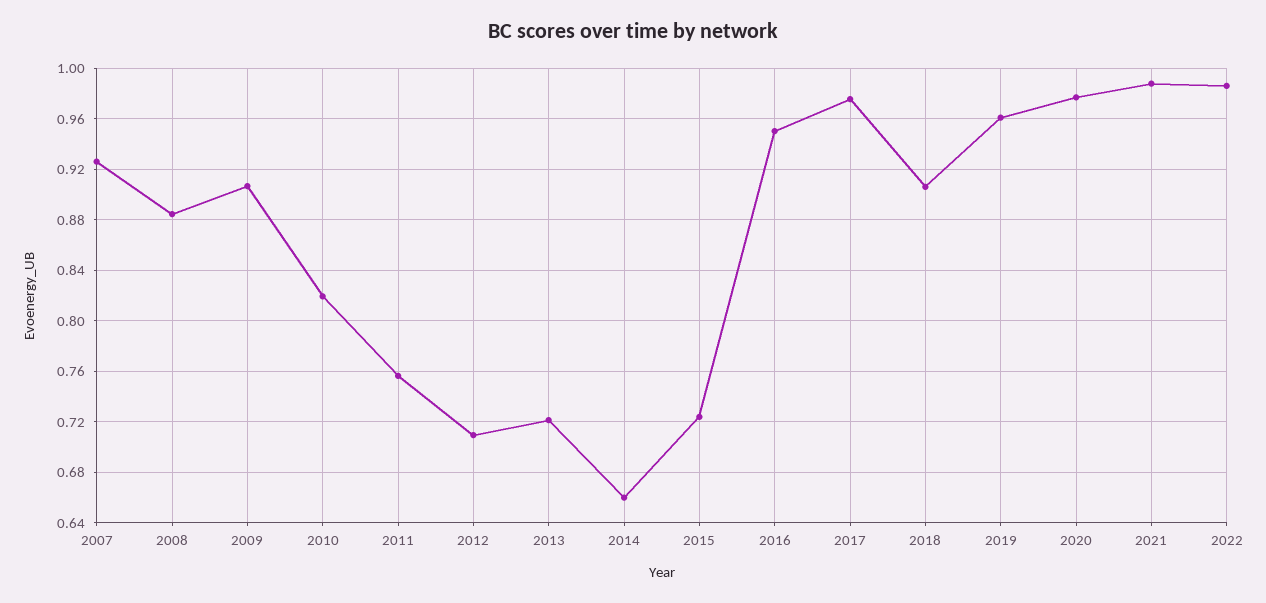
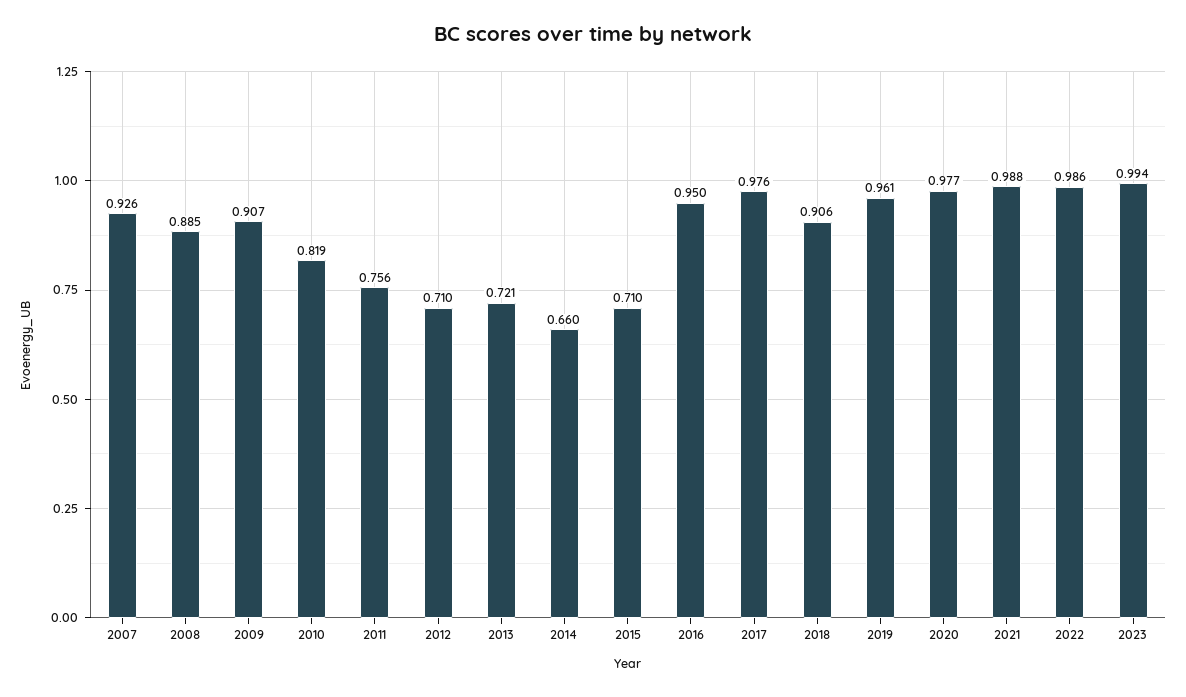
2015: 0.725 -> 0.71
2023: none -> 0.994

